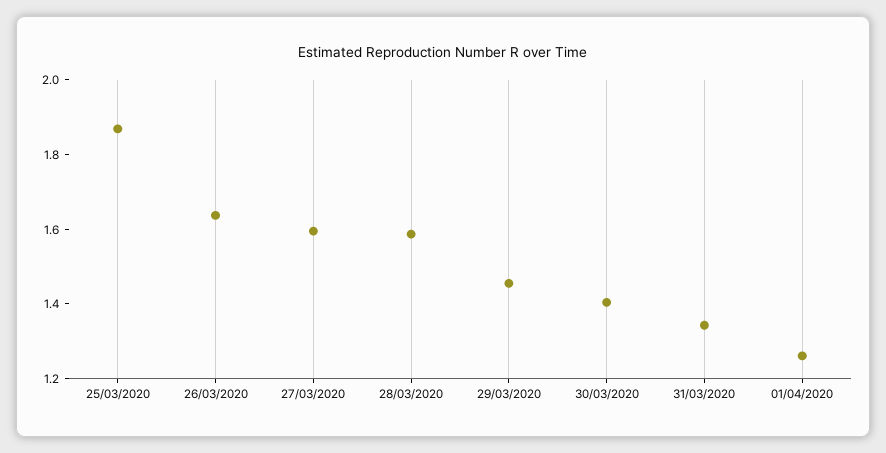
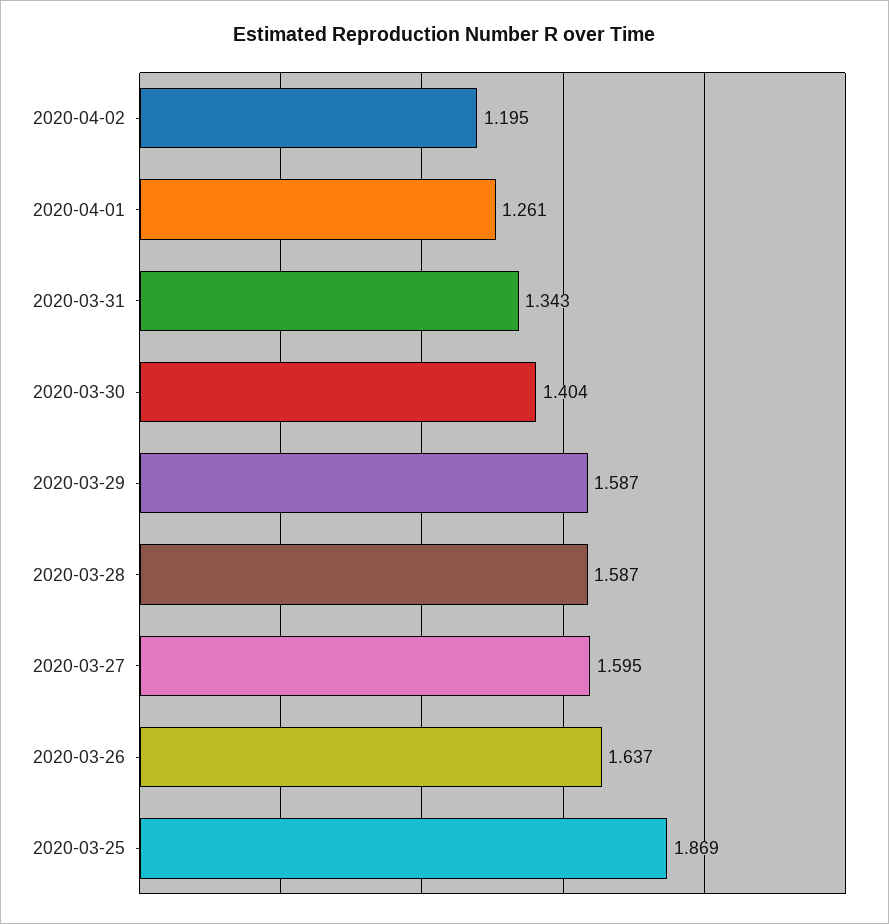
29/03/2020: 1.45 -> 1.587
2020-04-02: none -> 1.195

